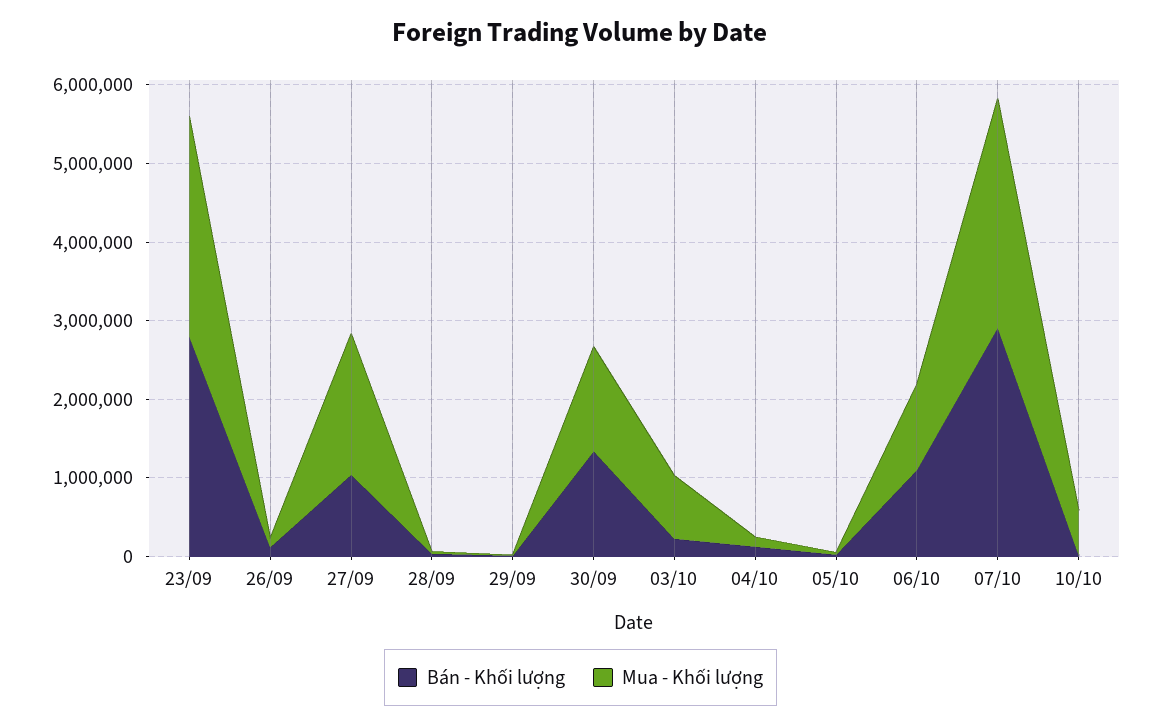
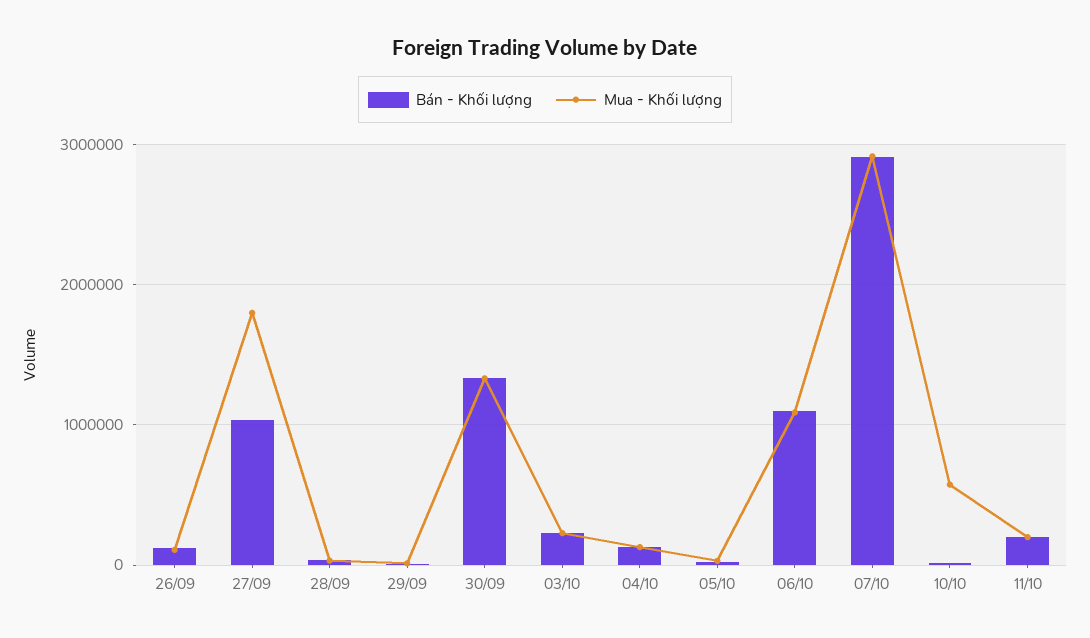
Bán - Khối lượng, 23/09: 2800000 -> none
Mua - Khối lượng, 23/09: 2800000 -> none
Mua - Khối lượng, 03/10: 800000 -> 200000
Bán - Khối lượng, 11/10: none -> 200000
Mua - Khối lượng, 11/10: none -> 200000

